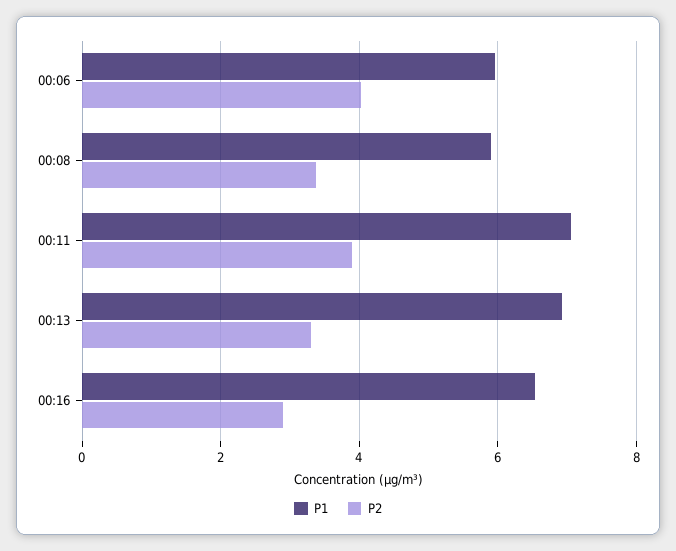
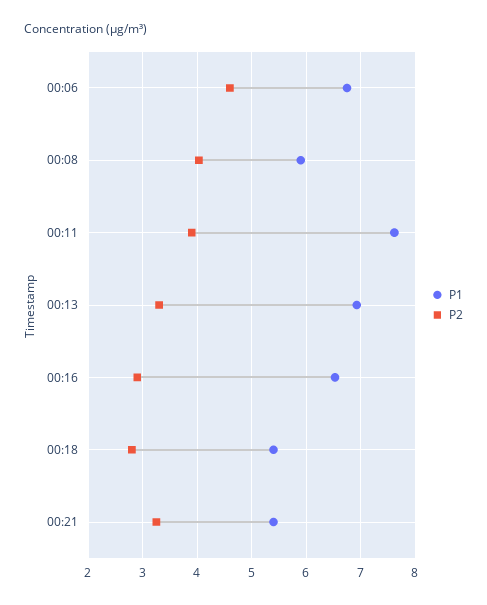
P1, 00:06: 6 -> 6.8
P2, 00:06: 4 -> 4.6
P2, 00:08: 3.4 -> 4
P1, 00:11: 7 -> 7.6
P1, 00:18: none -> 5.4
P2, 00:18: none -> 2.8
P1, 00:21: none -> 5.4
P2, 00:21: none -> 3.2

